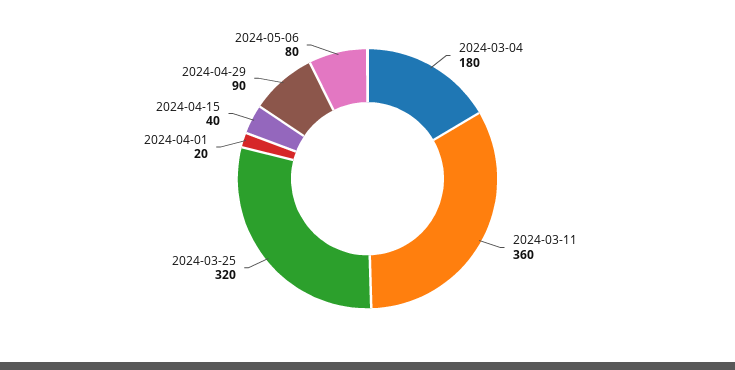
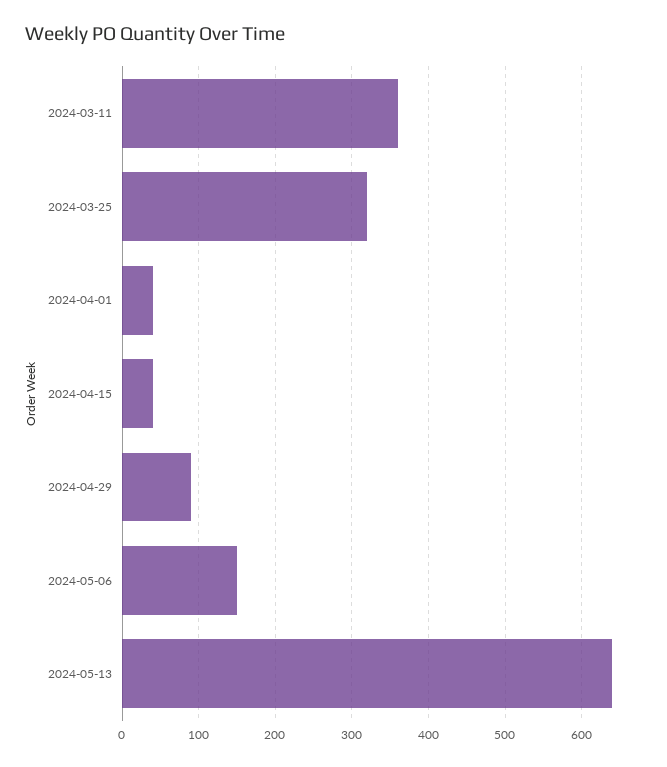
2024-03-04: 180 -> none
2024-04-01: 20 -> 40
2024-05-06: 80 -> 150
2024-05-13: none -> 640

